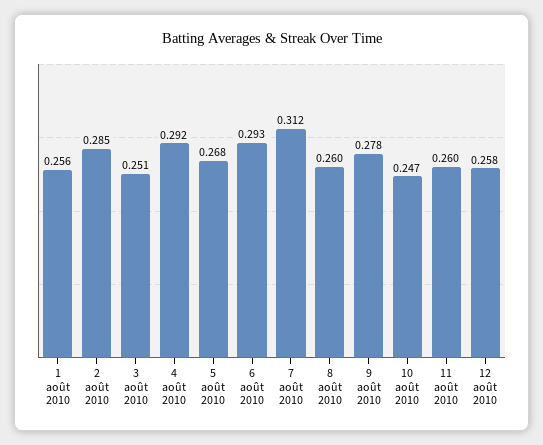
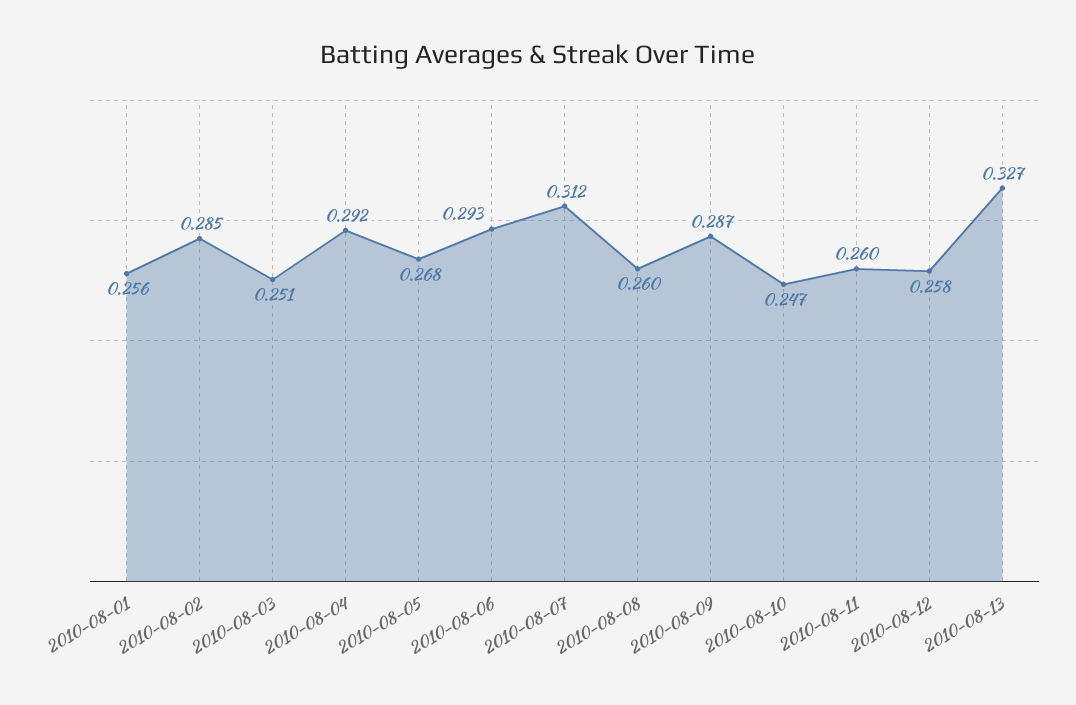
9 août 2010: 0.278 -> 0.287
2010-08-13: none -> 0.327

